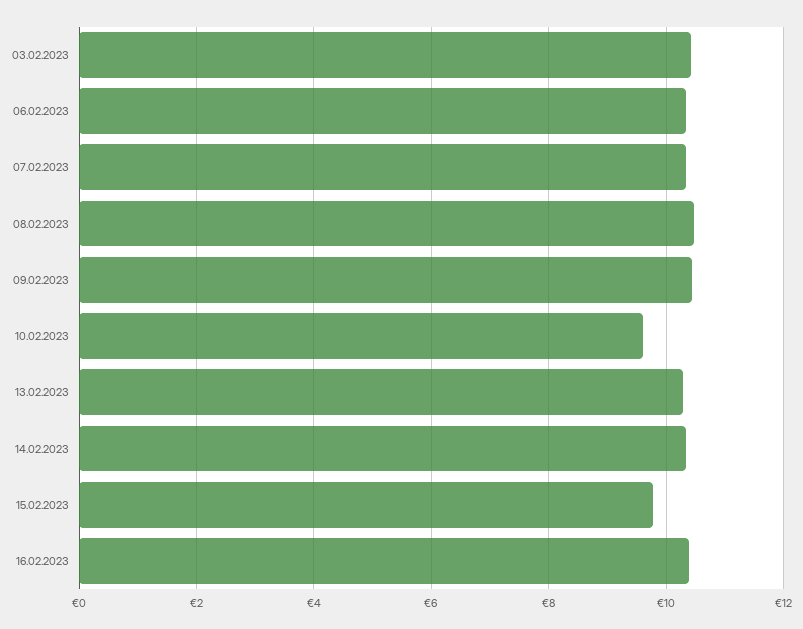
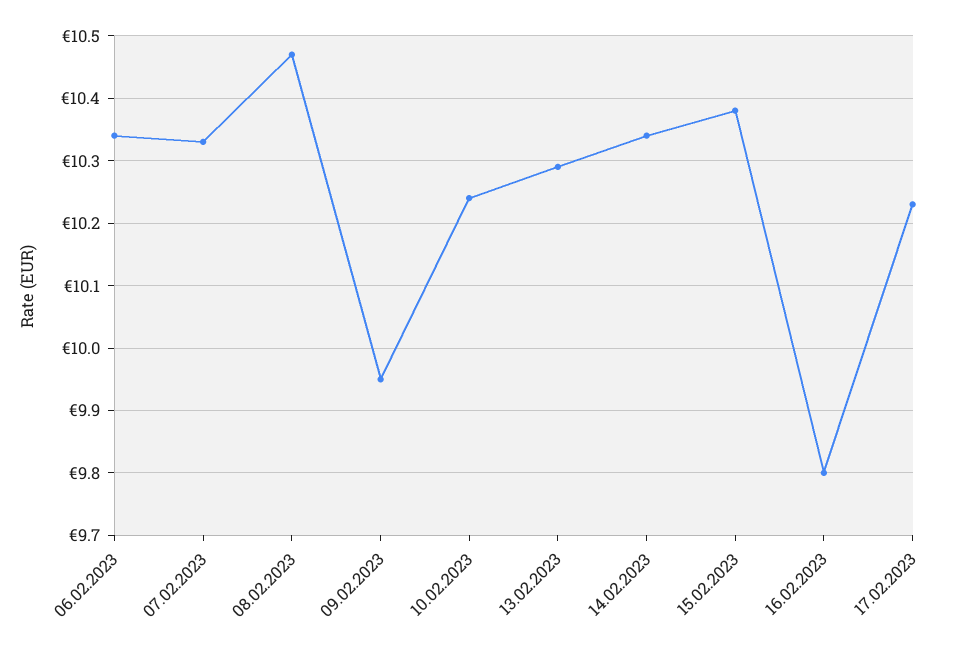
03.02.2023: 10.4 -> none
09.02.2023: 10.4 -> 9.95
10.02.2023: 9.6 -> 10.24
15.02.2023: 9.8 -> 10.38
16.02.2023: 10.4 -> 9.8
17.02.2023: none -> 10.23

